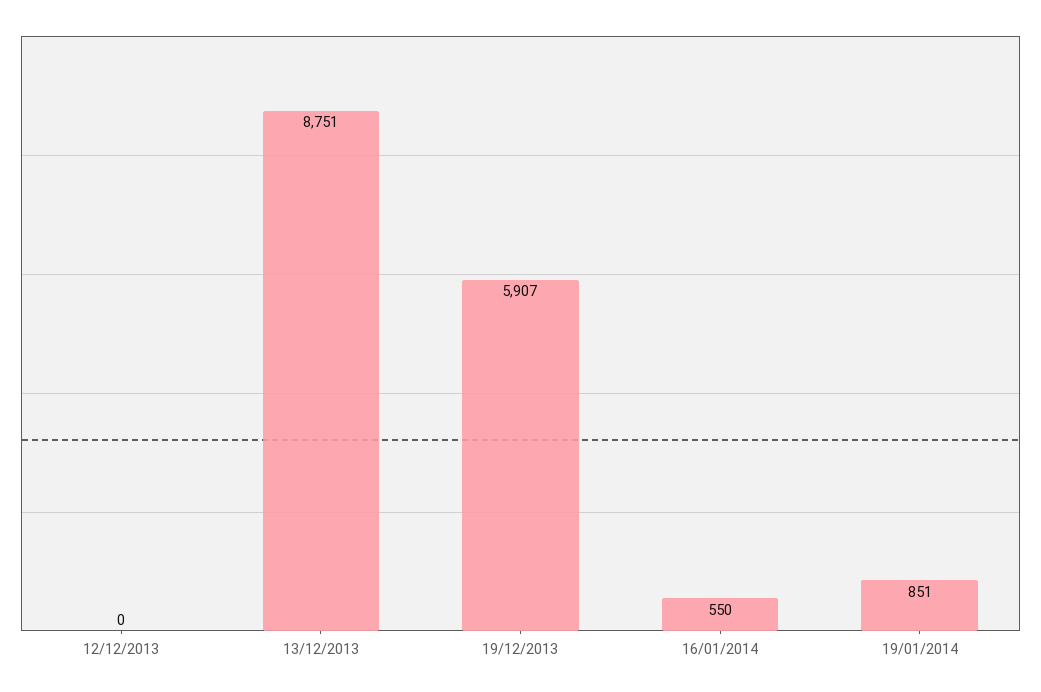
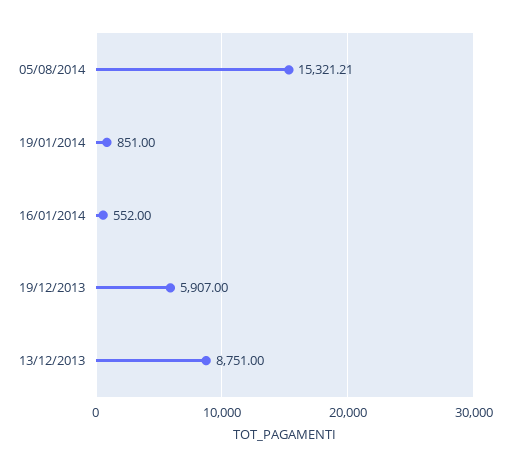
12/12/2013: 0 -> none
16/01/2014: 550 -> 552
05/08/2014: none -> 15321.21

